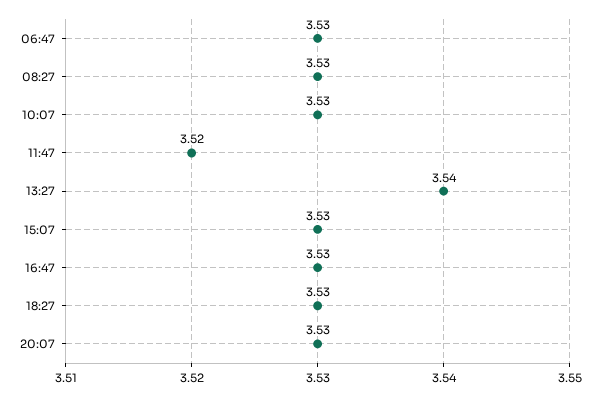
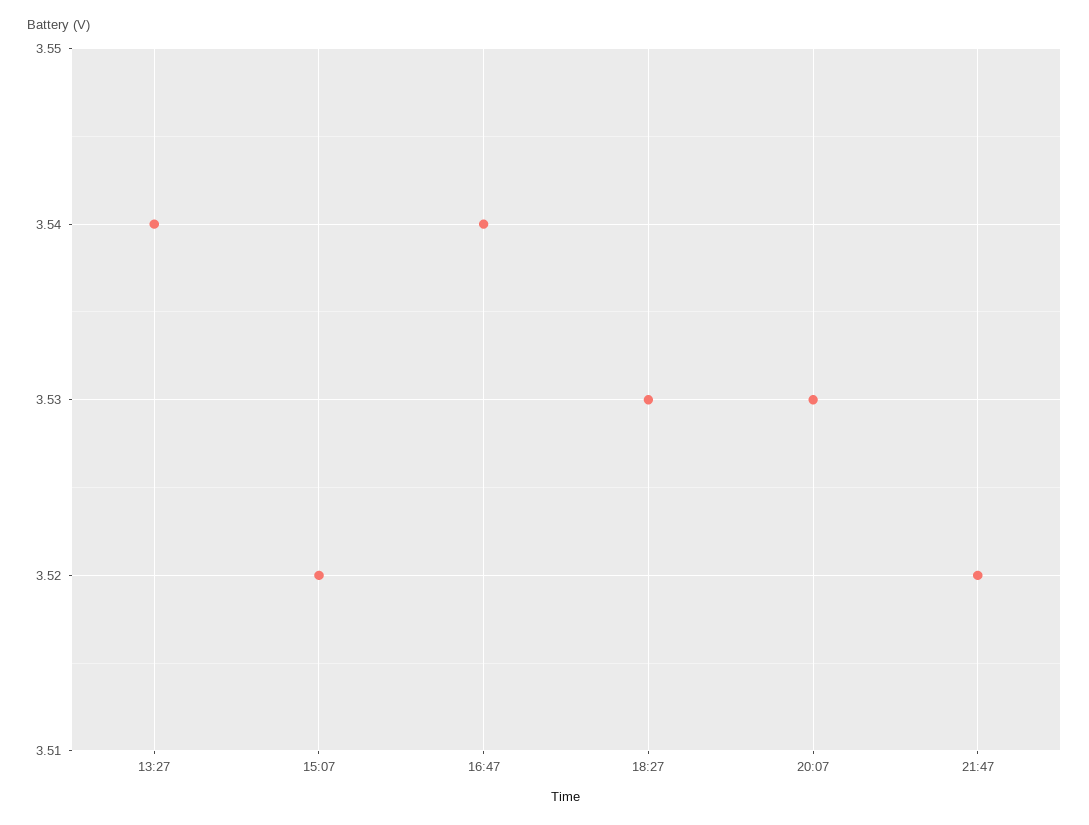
06:47: 3.53 -> none
08:27: 3.53 -> none
10:07: 3.53 -> none
11:47: 3.52 -> none
15:07: 3.53 -> 3.52
16:47: 3.53 -> 3.54
21:47: none -> 3.52

